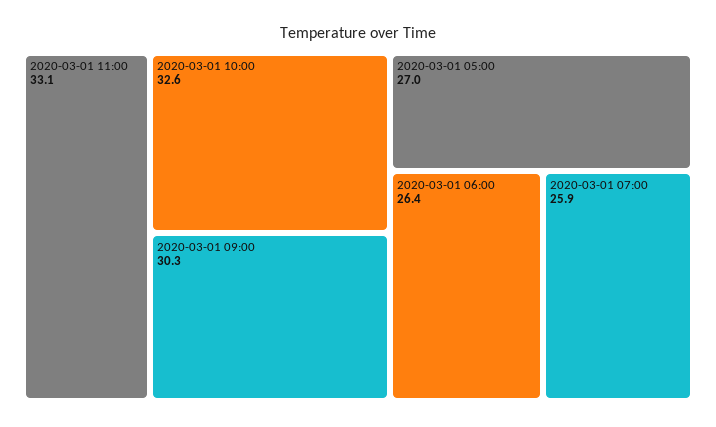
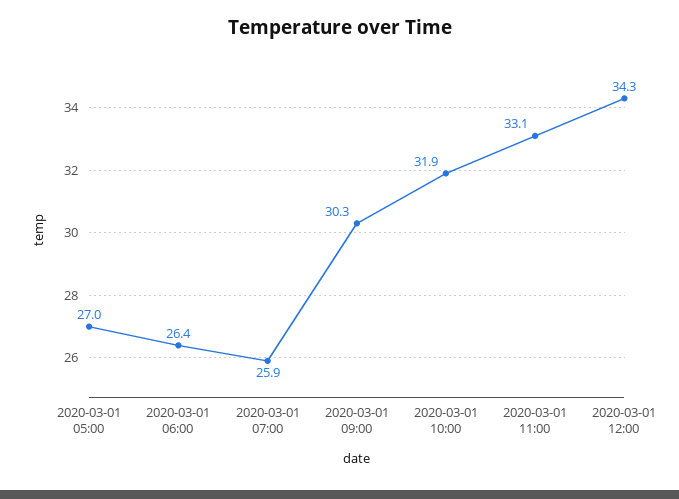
2020-03-01 10:00: 32.6 -> 31.9
2020-03-01 12:00: none -> 34.3

